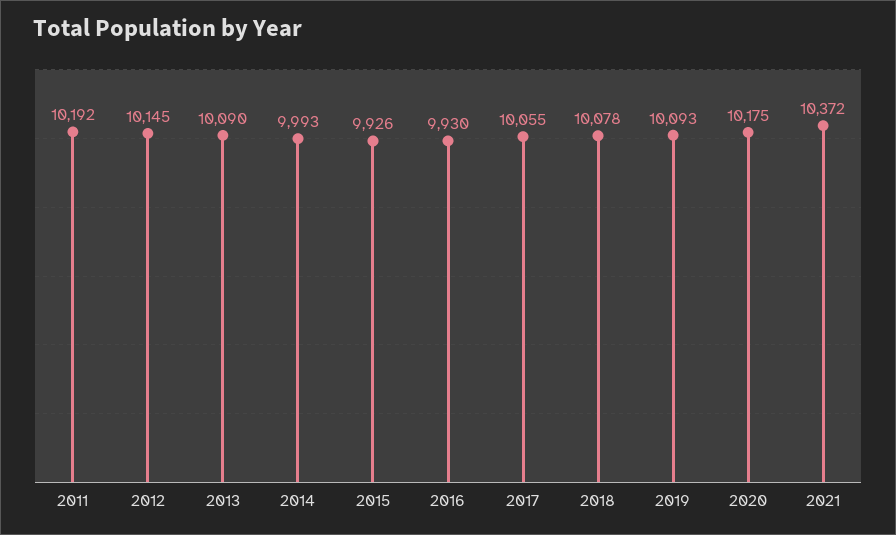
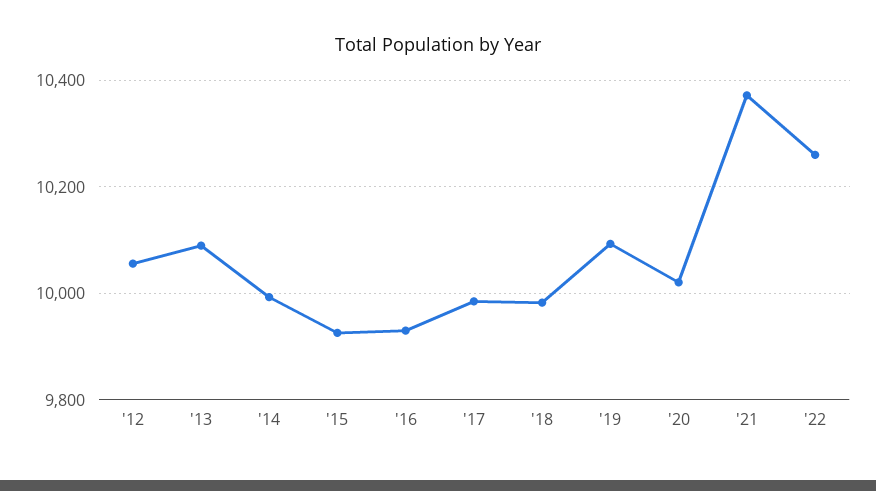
2011: 10192 -> none
2012: 10145 -> 10060
2017: 10055 -> 9980
2018: 10078 -> 9980
2020: 10175 -> 10020
'22: none -> 10260

